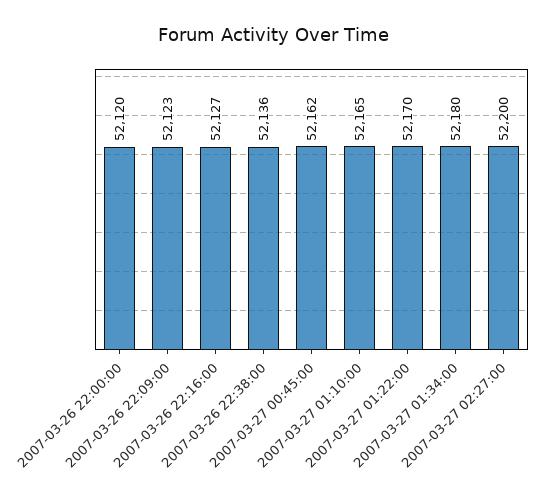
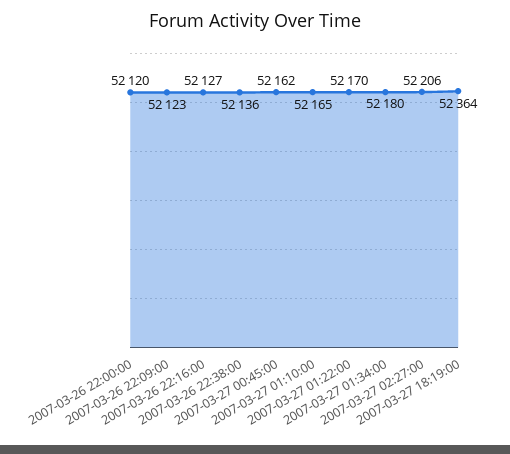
2007-03-27 02:27:00: 52200 -> 52206
2007-03-27 18:19:00: none -> 52364

